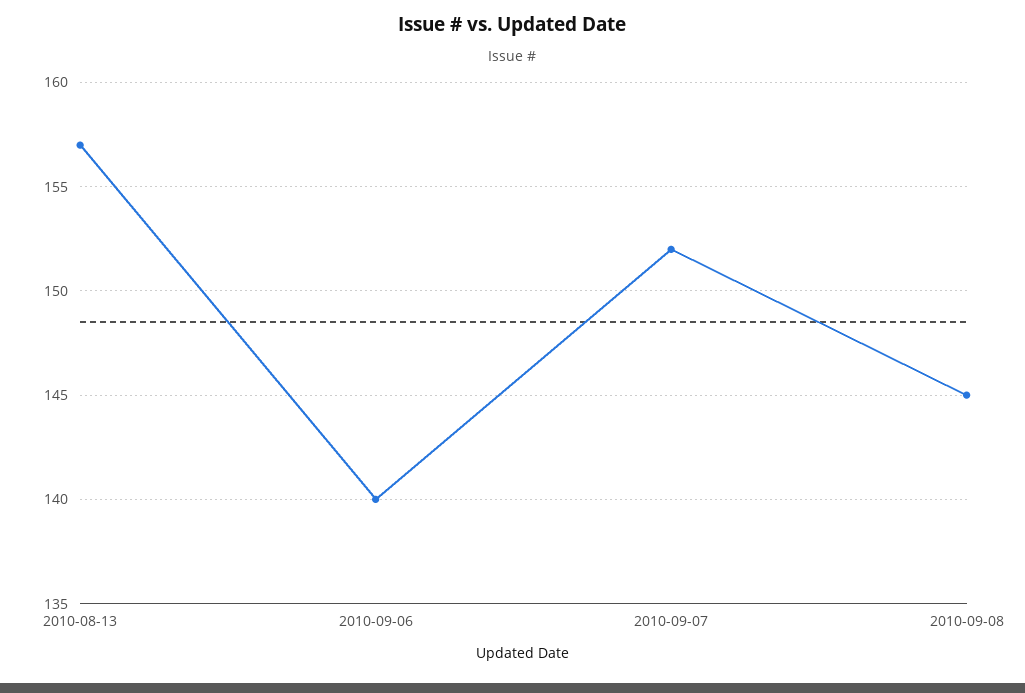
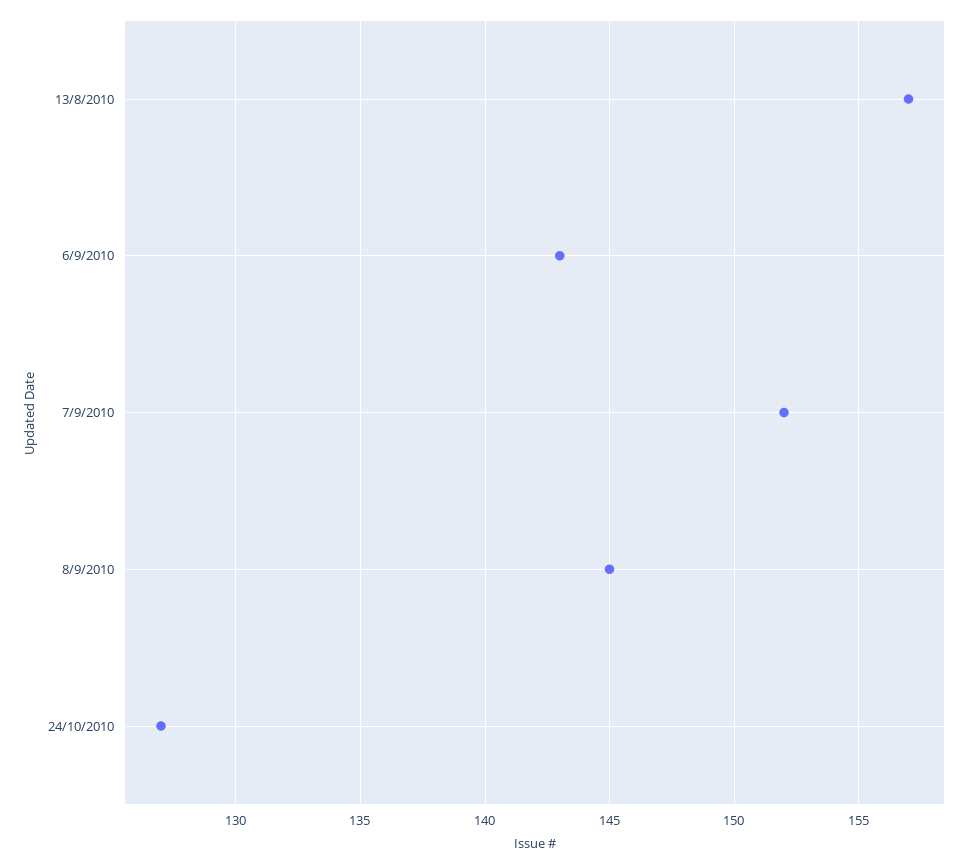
2010-09-06: 140 -> 143
24/10/2010: none -> 127

